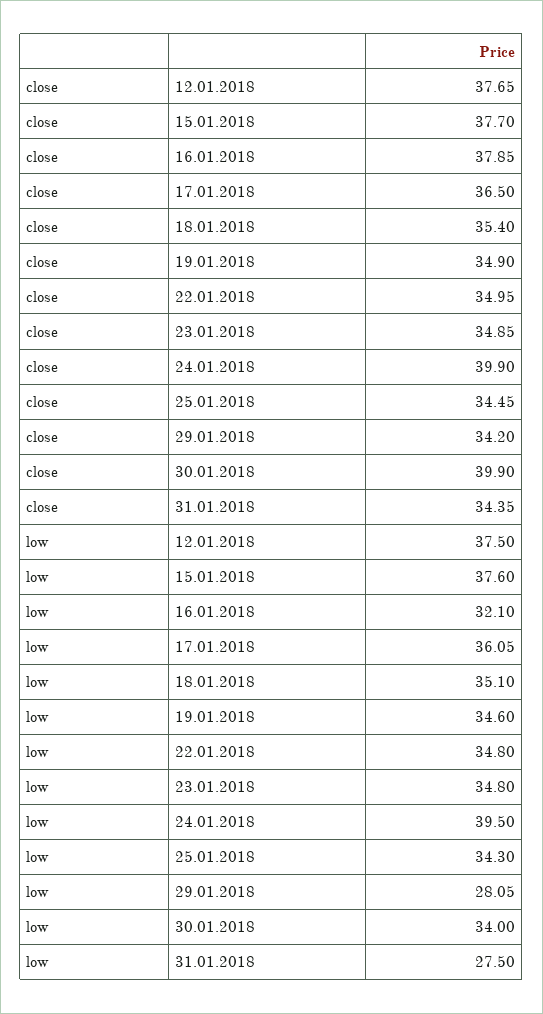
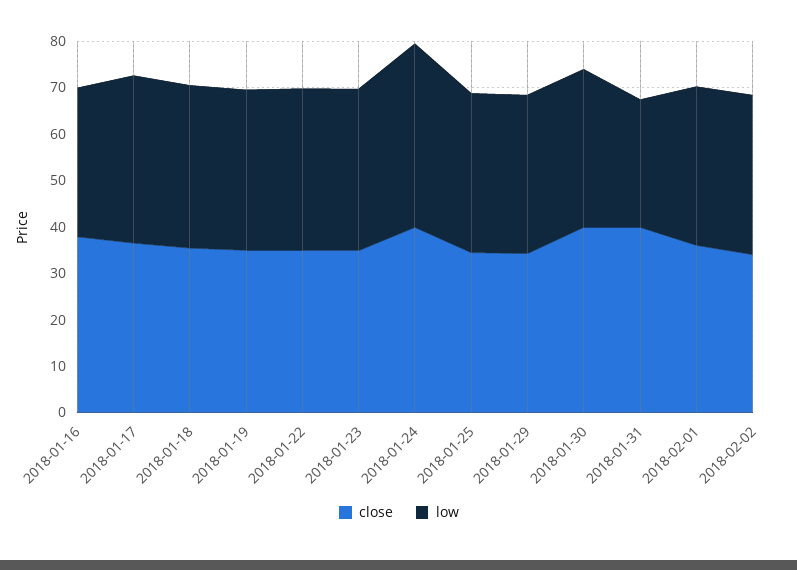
close, 12.01.2018: 37.65 -> none
close, 15.01.2018: 37.7 -> none
close, 31.01.2018: 34.35 -> 40
low, 12.01.2018: 37.5 -> none
low, 15.01.2018: 37.6 -> none
low, 29.01.2018: 28.05 -> 34
close, 2018-02-01: none -> 36
low, 2018-02-01: none -> 34
close, 2018-02-02: none -> 34
low, 2018-02-02: none -> 34

